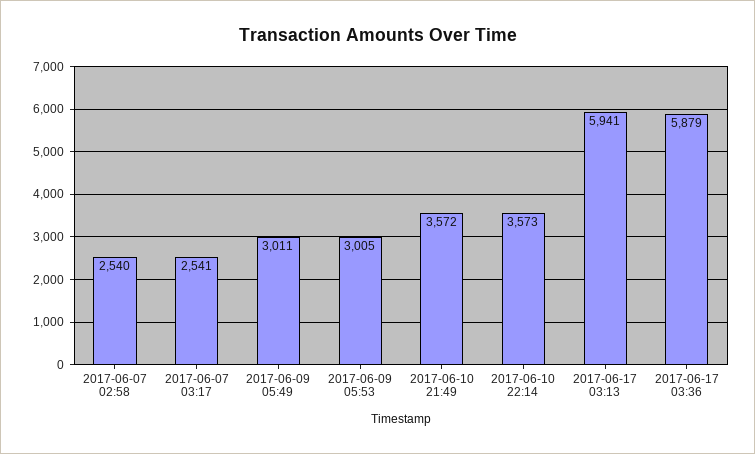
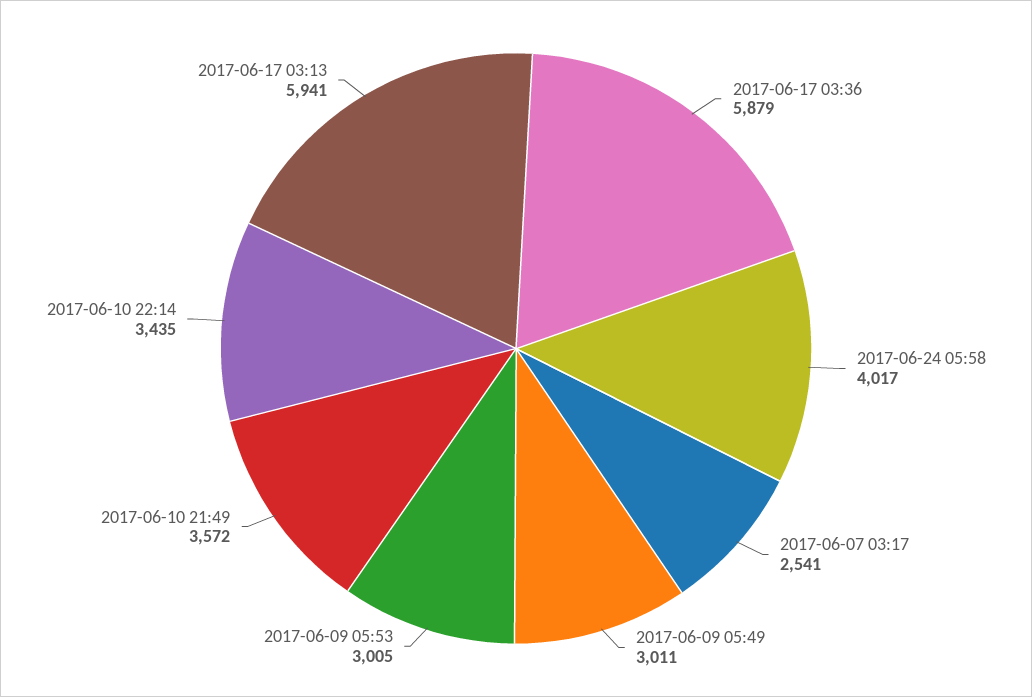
2017-06-07 02:58: 2540 -> none
2017-06-10 22:14: 3573 -> 3435
2017-06-24 05:58: none -> 4017

